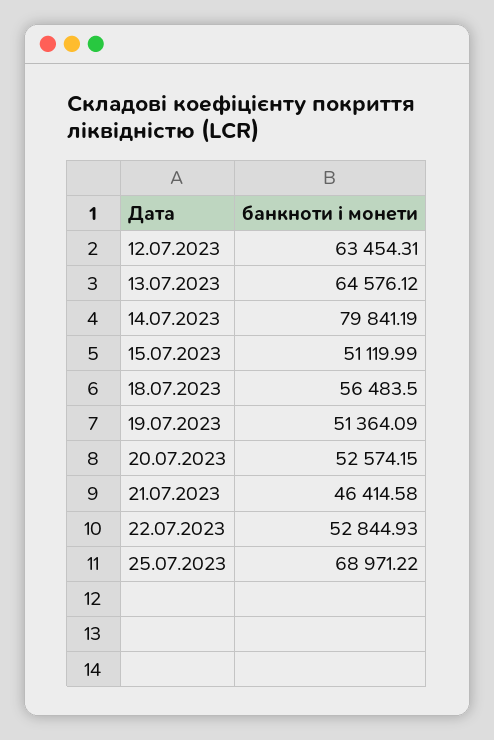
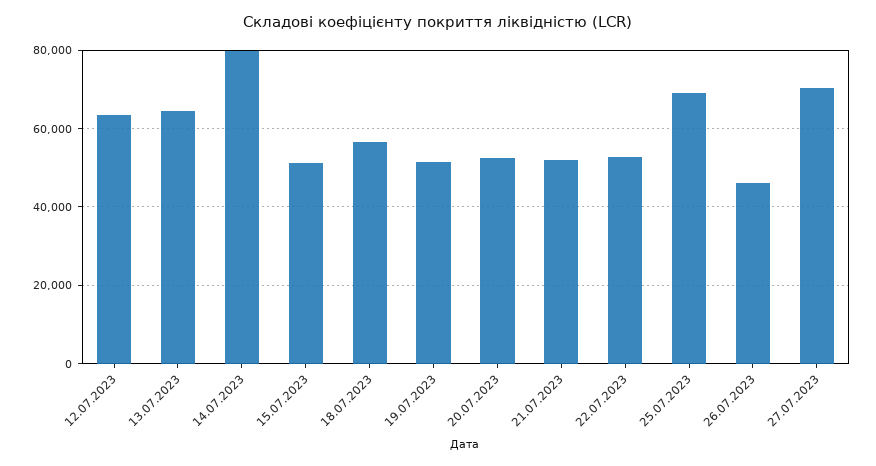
21.07.2023: 46414.58 -> 52000
26.07.2023: none -> 46000
27.07.2023: none -> 70000

